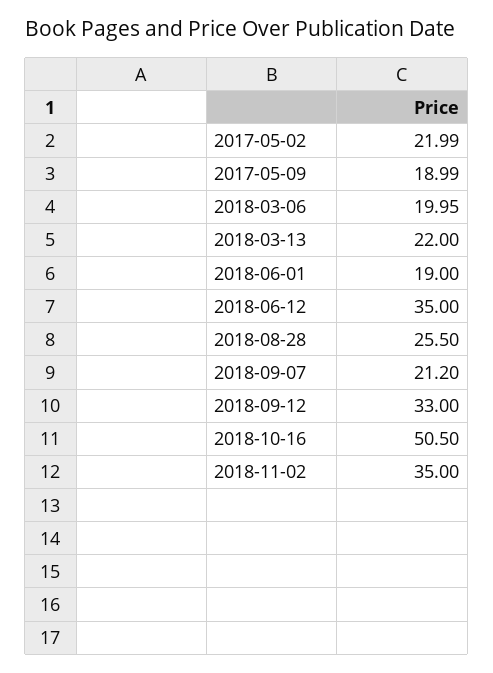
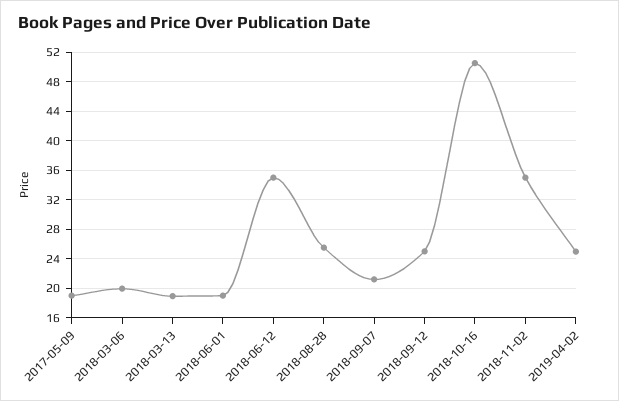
2017-05-02: 21.99 -> none
2018-03-13: 22 -> 19
2018-09-12: 33 -> 25
2019-04-02: none -> 25

